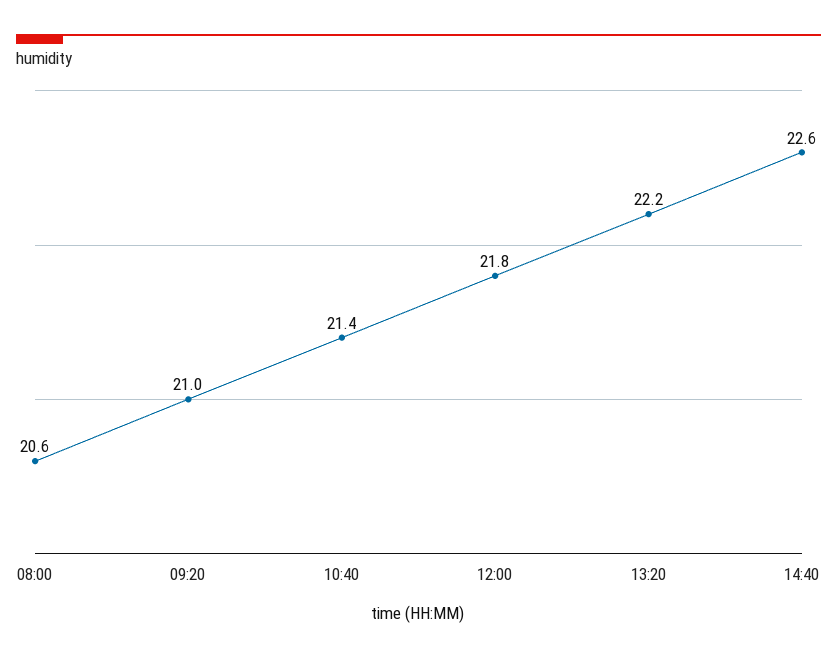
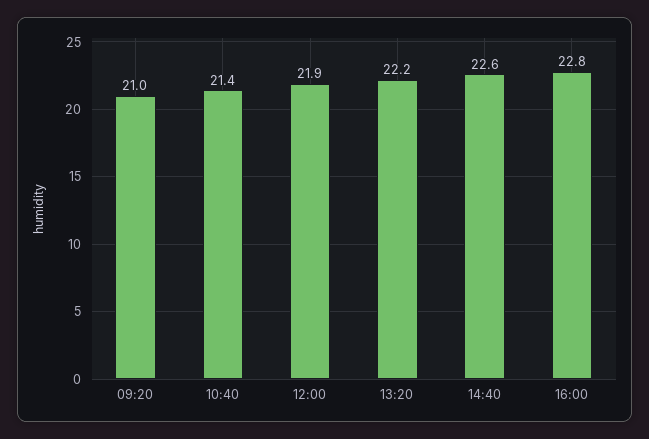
08:00: 20.6 -> none
12:00: 21.8 -> 21.9
16:00: none -> 22.8

